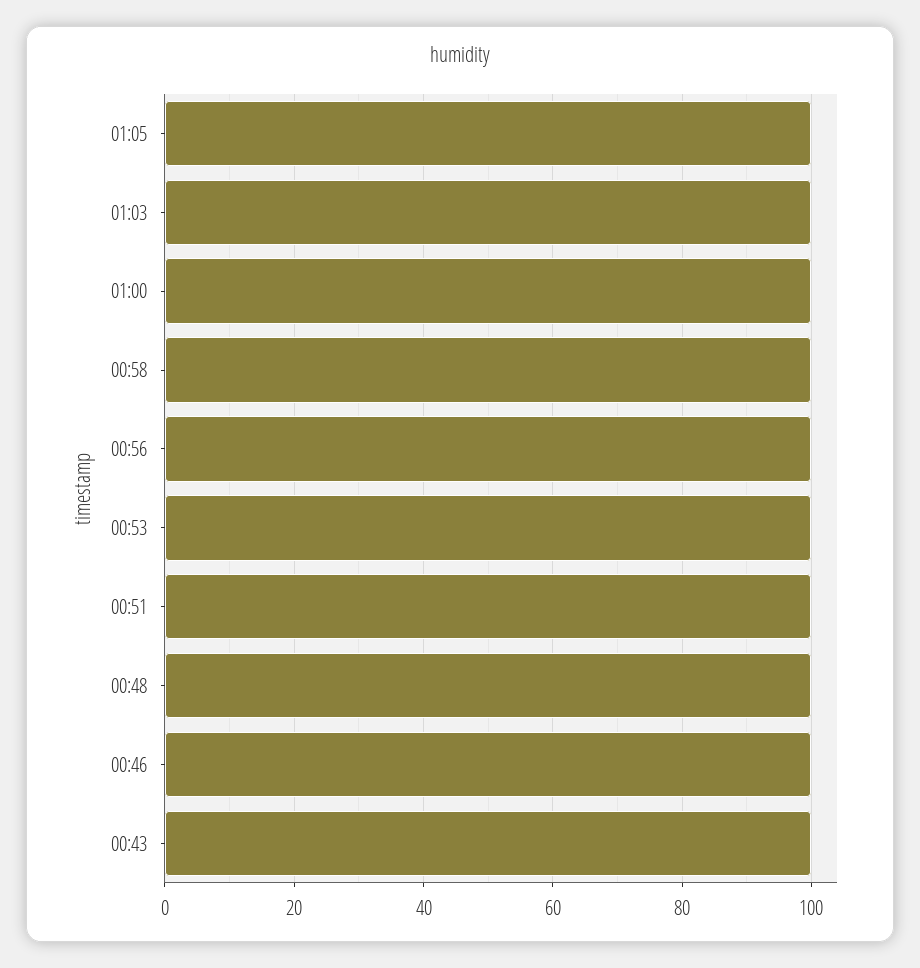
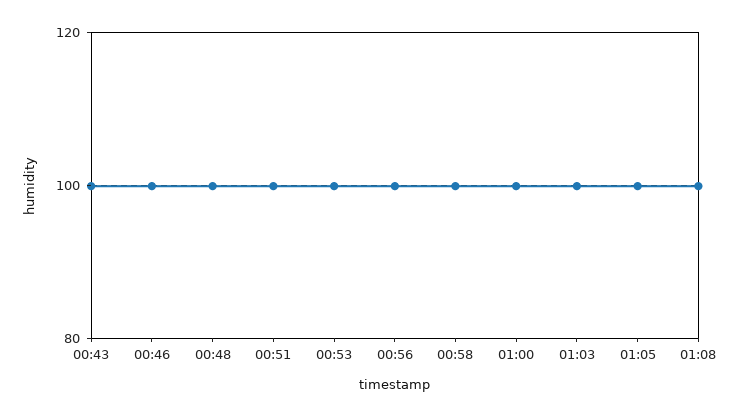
01:08: none -> 100

